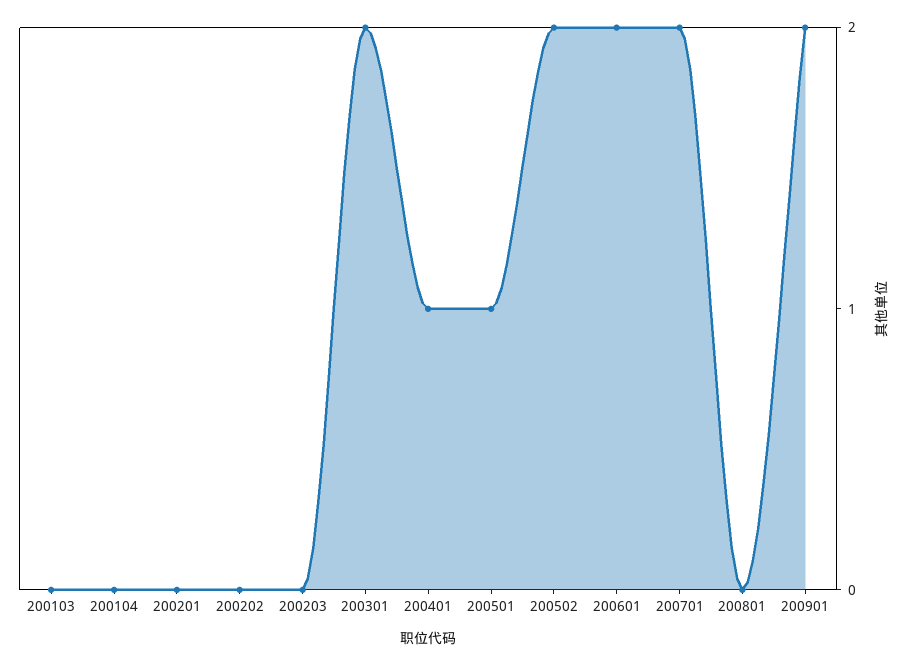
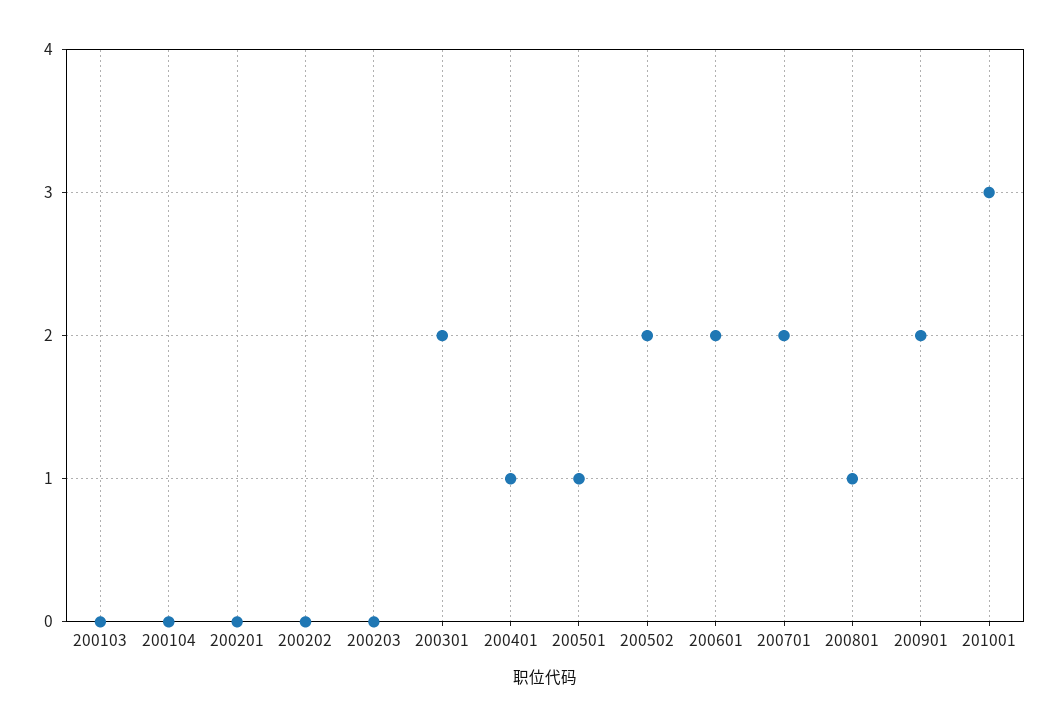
200801: 0 -> 1
201001: none -> 3

